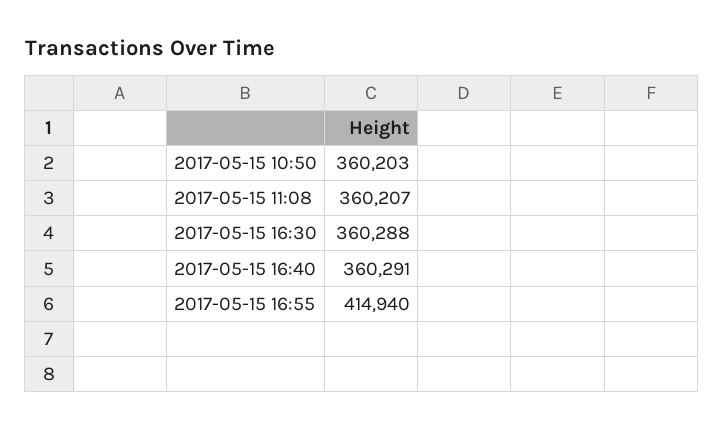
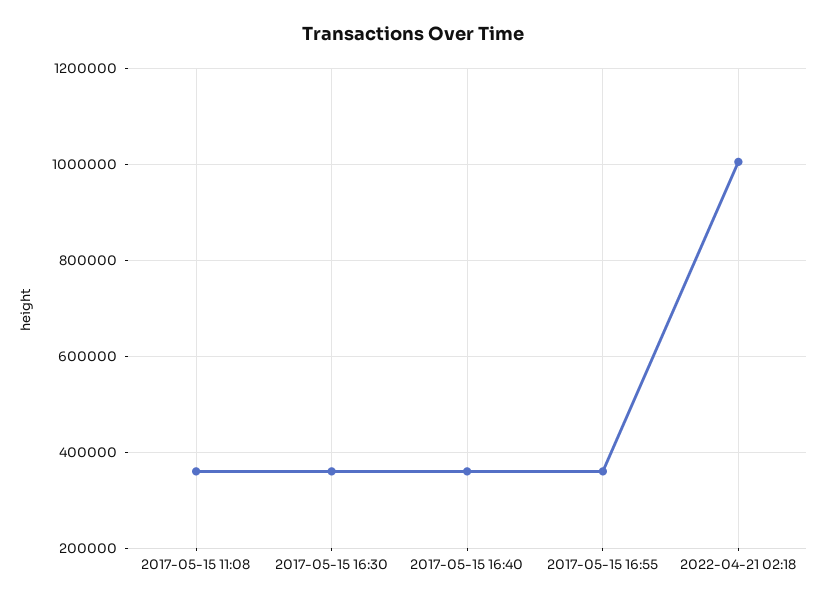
2017-05-15 10:50: 360203 -> none
2017-05-15 16:55: 414940 -> 360000
2022-04-21 02:18: none -> 1000000

